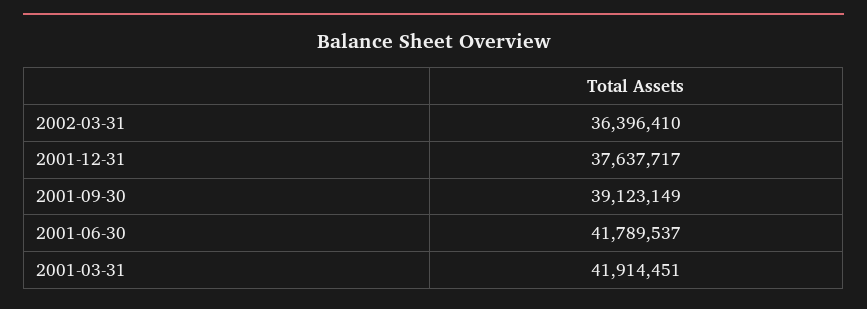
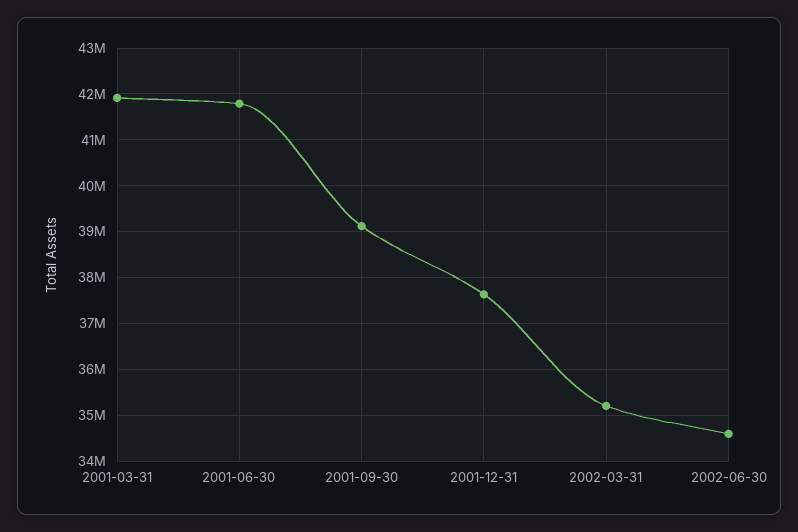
2002-03-31: 36396410 -> 35200000
2002-06-30: none -> 34600000

